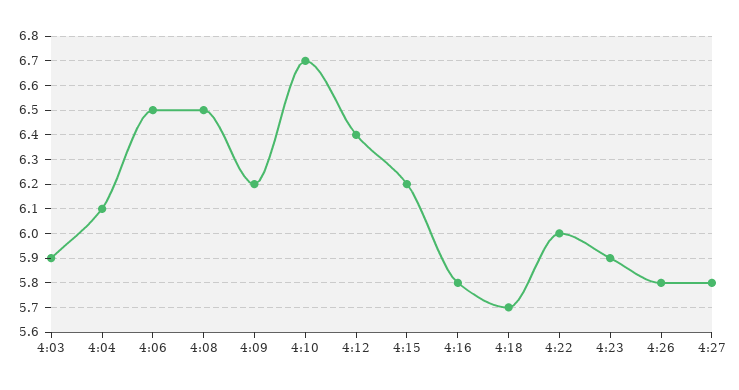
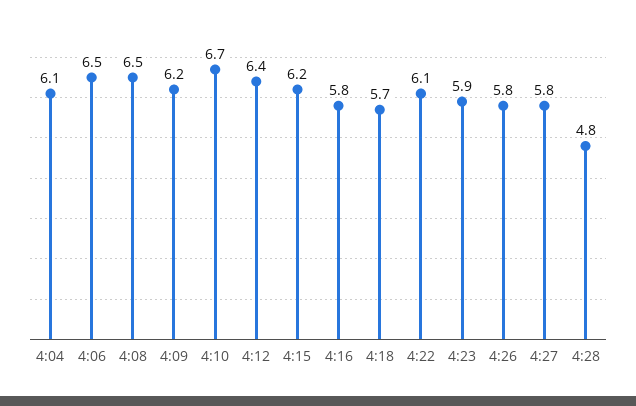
4:03: 5.9 -> none
4:22: 6 -> 6.1
4:28: none -> 4.8

